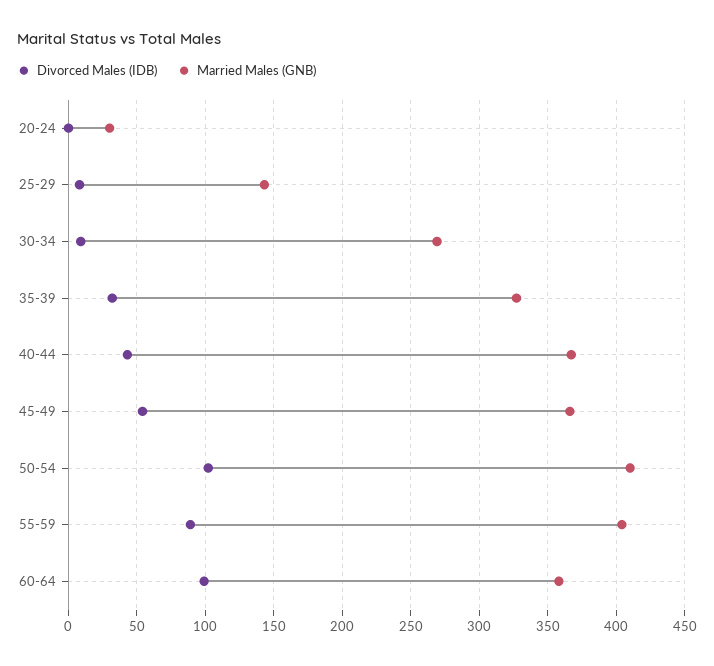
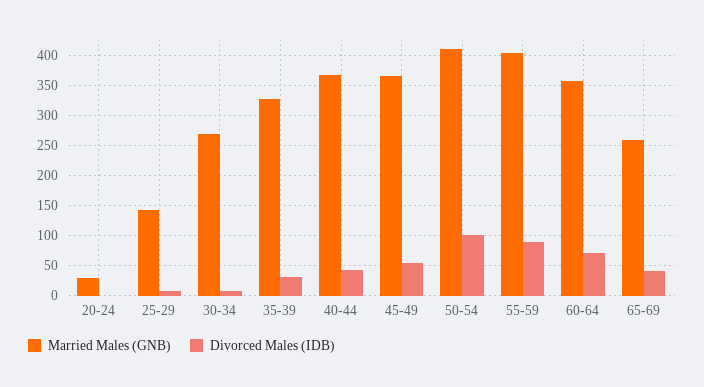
Divorced Males (IDB), 60-64: 100 -> 70
Married Males (GNB), 65-69: none -> 260
Divorced Males (IDB), 65-69: none -> 40

